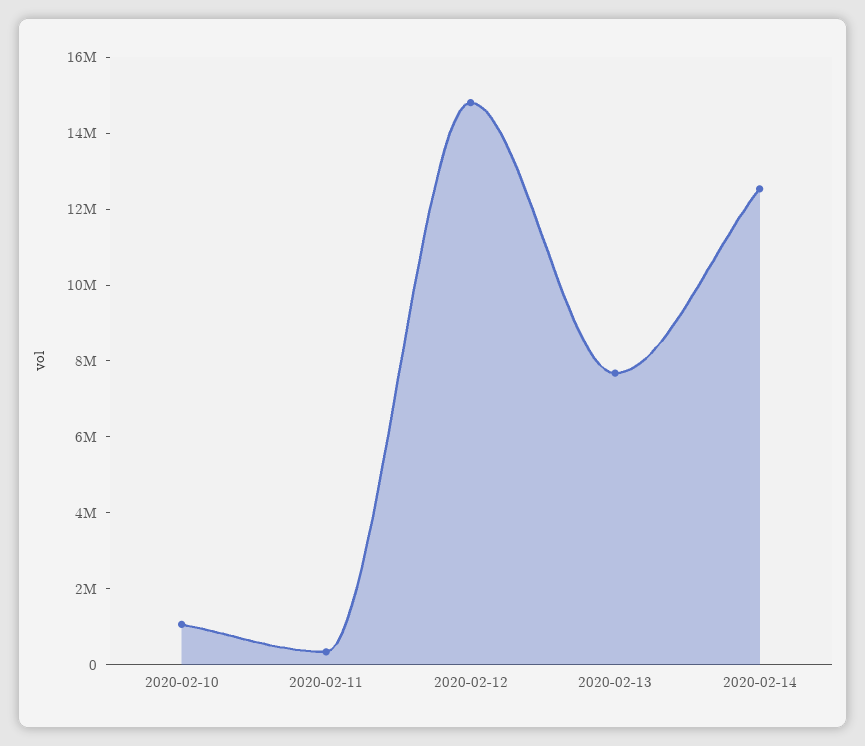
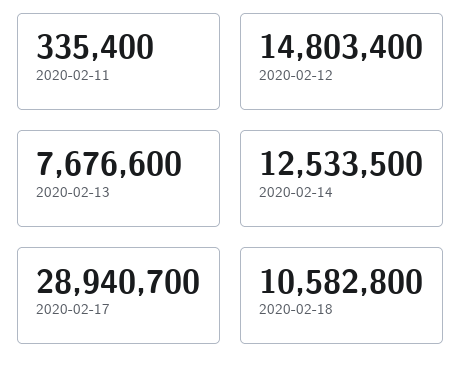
2020-02-10: 1000000 -> none
2020-02-17: none -> 28940700
2020-02-18: none -> 10582800

